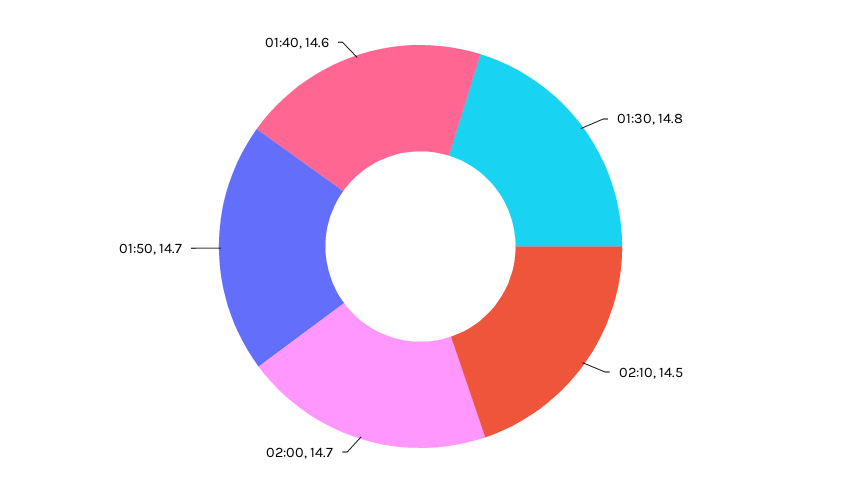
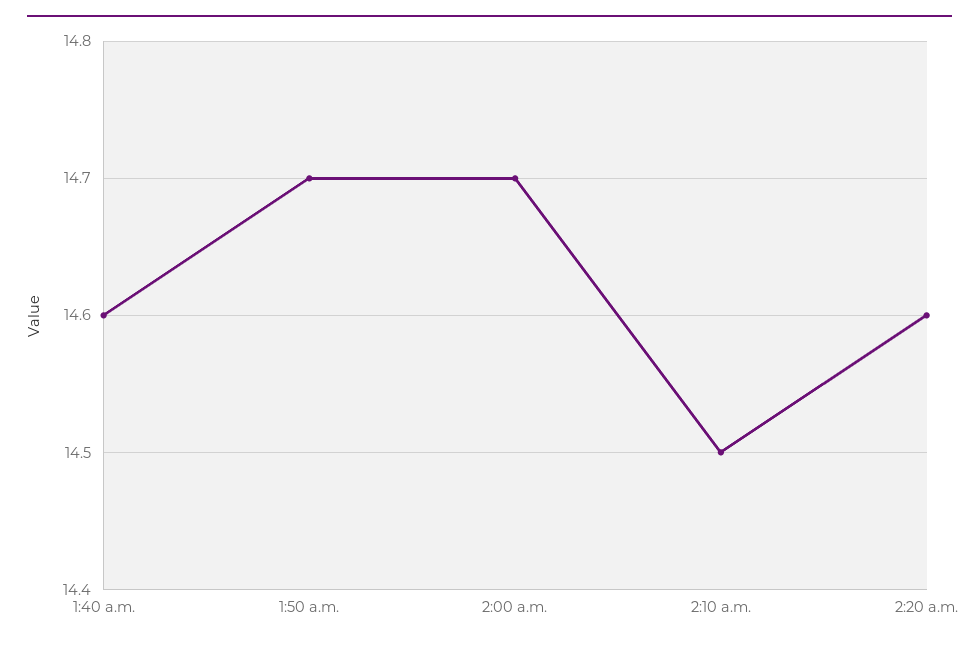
01:30: 14.8 -> none
2:20 a.m.: none -> 14.6

